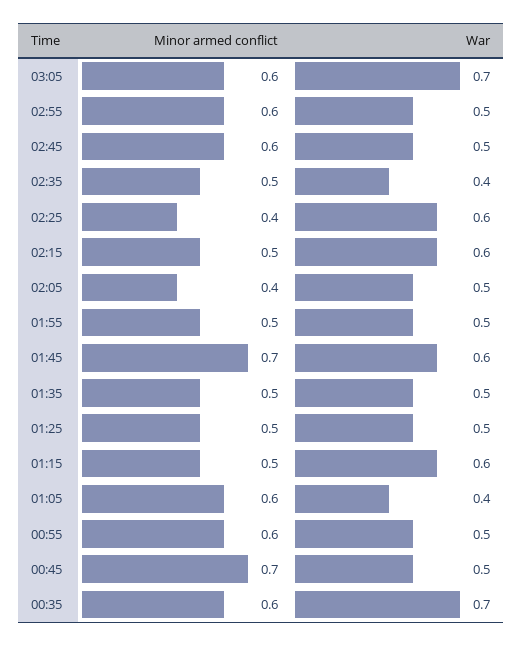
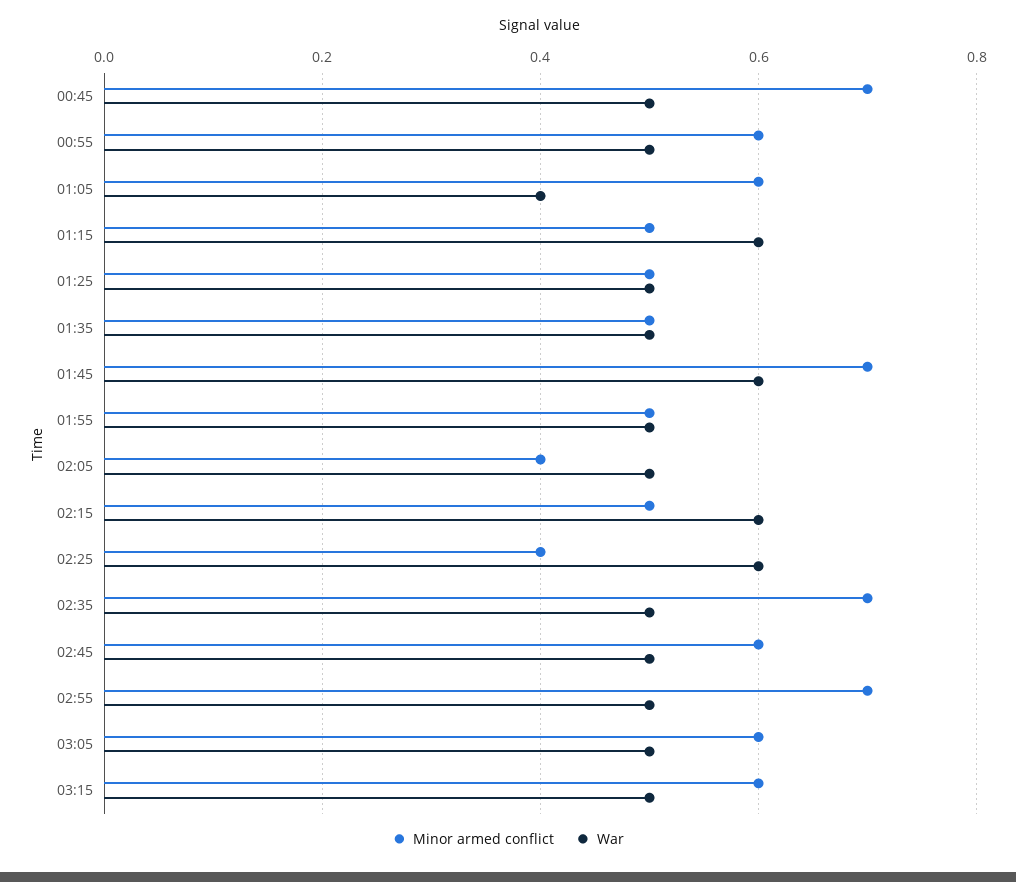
War, 03:05: 0.7 -> 0.5
Minor armed conflict, 02:55: 0.6 -> 0.7
Minor armed conflict, 02:35: 0.5 -> 0.7
War, 02:35: 0.4 -> 0.5
Minor armed conflict, 00:35: 0.6 -> none
War, 00:35: 0.7 -> none
Minor armed conflict, 03:15: none -> 0.6
War, 03:15: none -> 0.5

